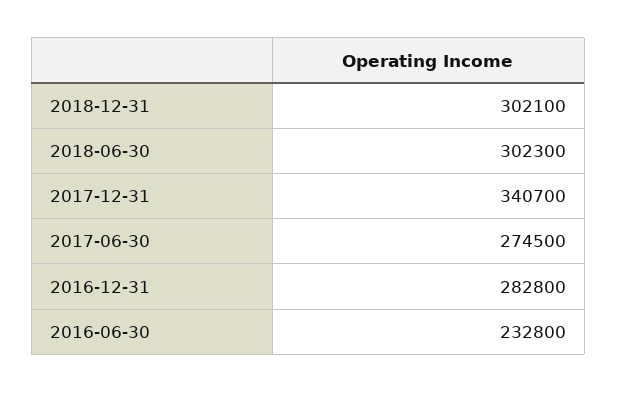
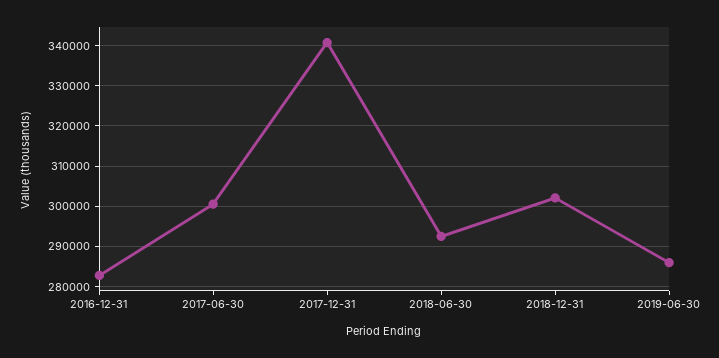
2018-06-30: 302300 -> 292000
2017-06-30: 274500 -> 300000
2016-06-30: 232800 -> none
2019-06-30: none -> 286000

